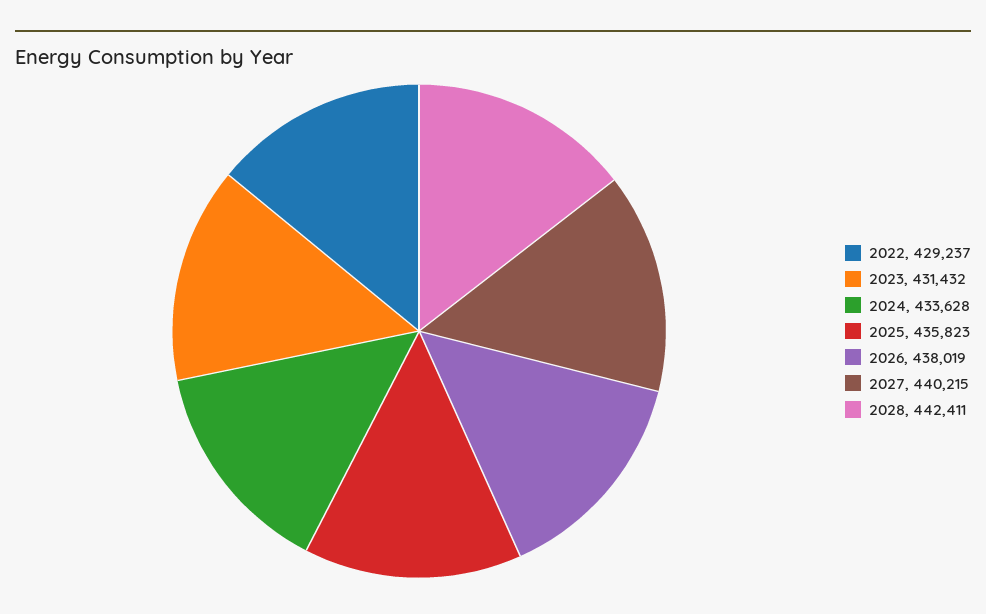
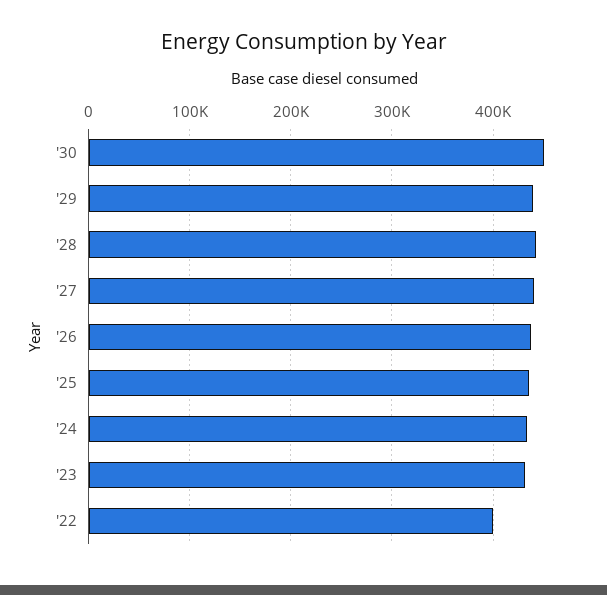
2022: 429237 -> 400000
'30: none -> 450000
'29: none -> 440000

